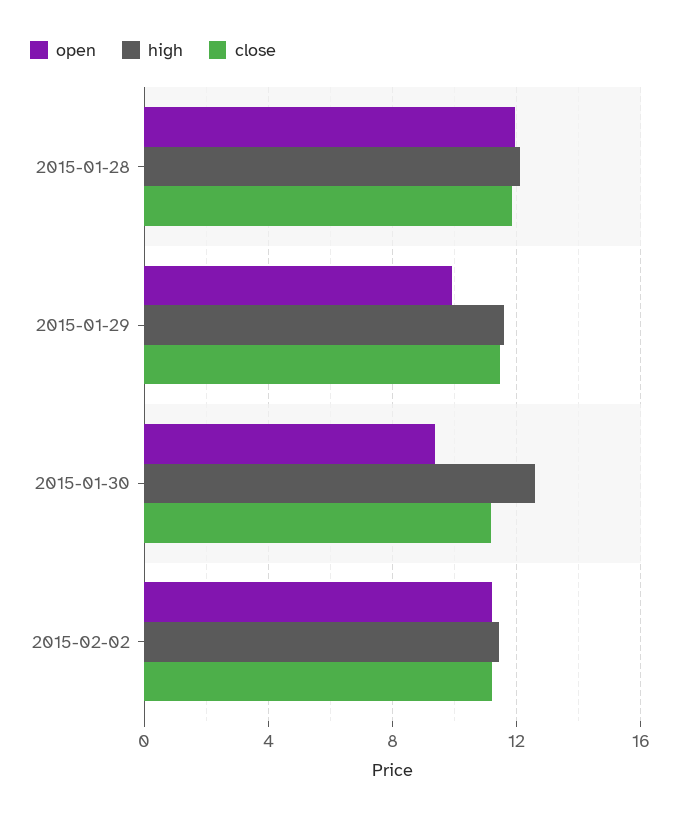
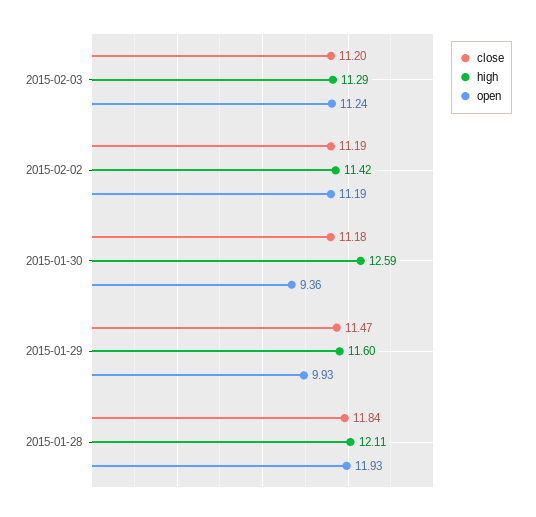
close, 2015-02-03: none -> 11.2
high, 2015-02-03: none -> 11.29
open, 2015-02-03: none -> 11.24

